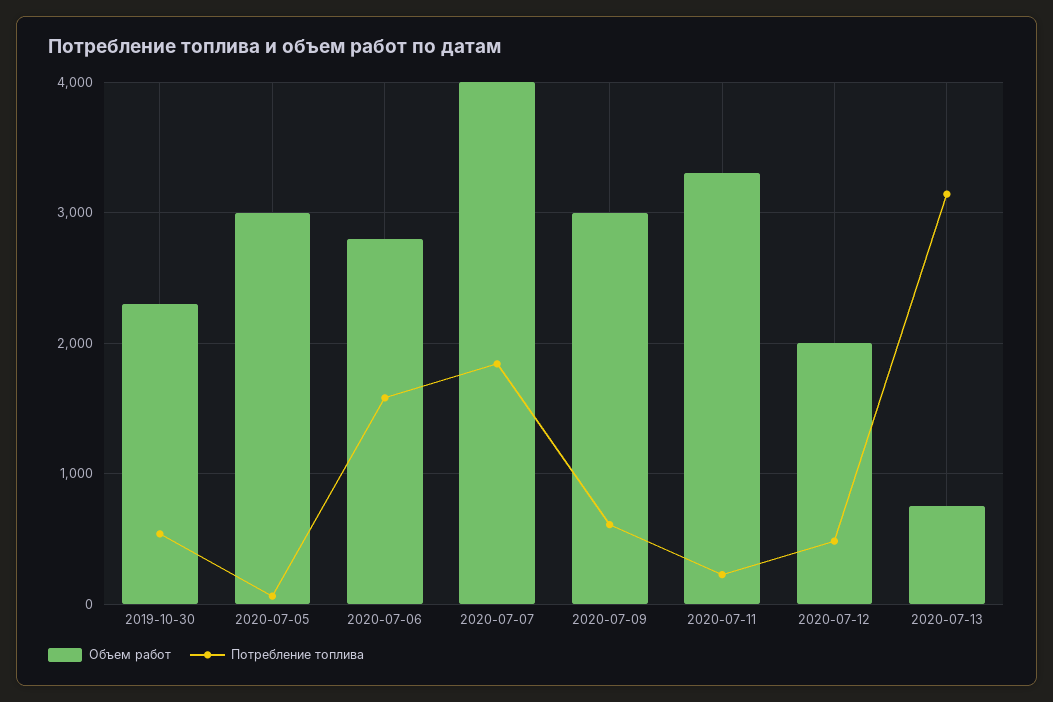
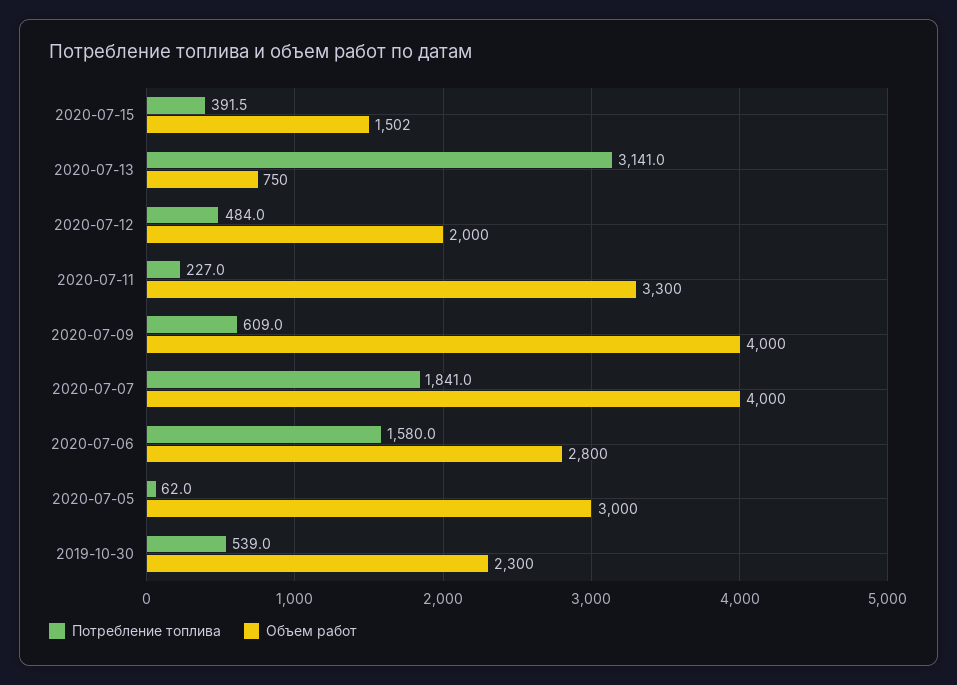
Объем работ, 2020-07-09: 3000 -> 4000
Потребление топлива, 2020-07-15: none -> 391.5
Объем работ, 2020-07-15: none -> 1502

